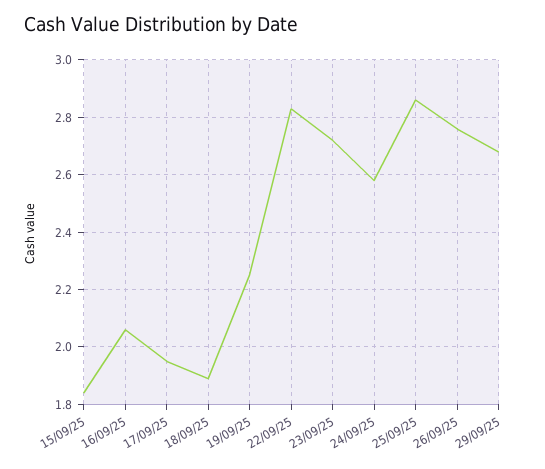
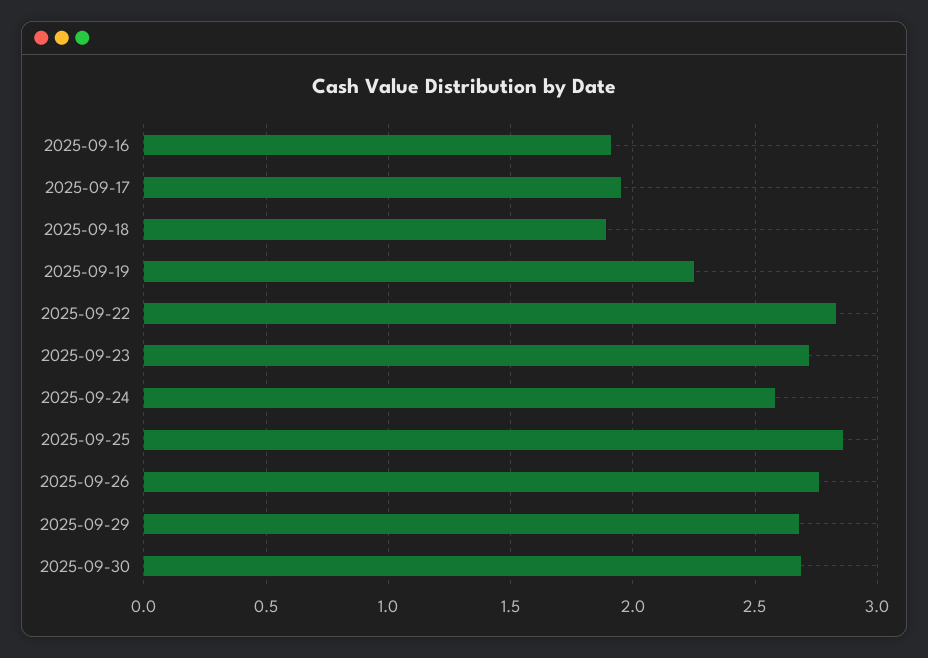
15/09/25: 1.85 -> none
16/09/25: 2.05 -> 1.9
2025-09-30: none -> 2.7

